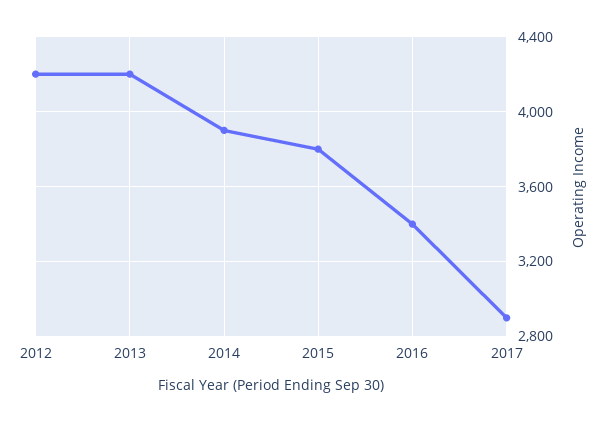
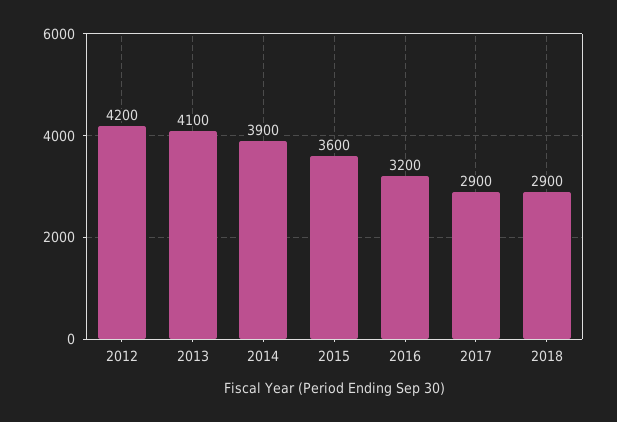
2013: 4200 -> 4100
2015: 3800 -> 3600
2016: 3400 -> 3200
2018: none -> 2900

